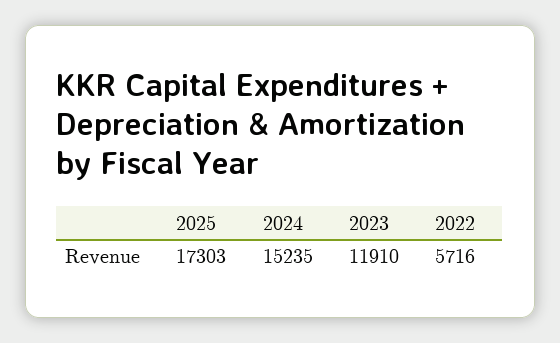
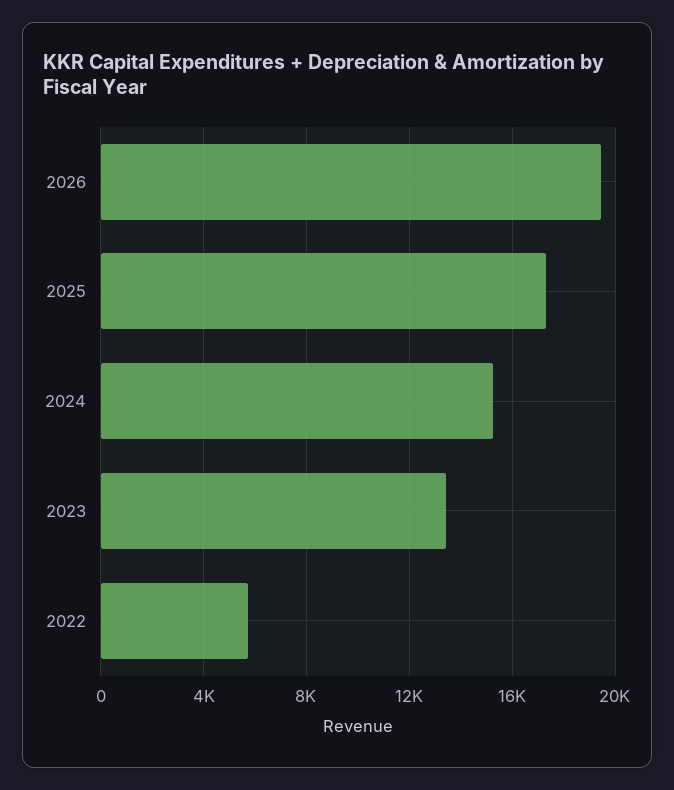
2023: 11910 -> 13500
2026: none -> 19500

